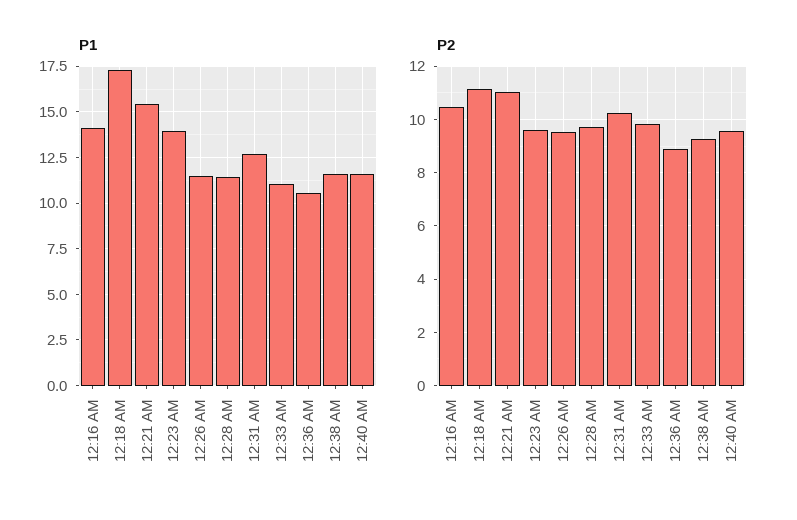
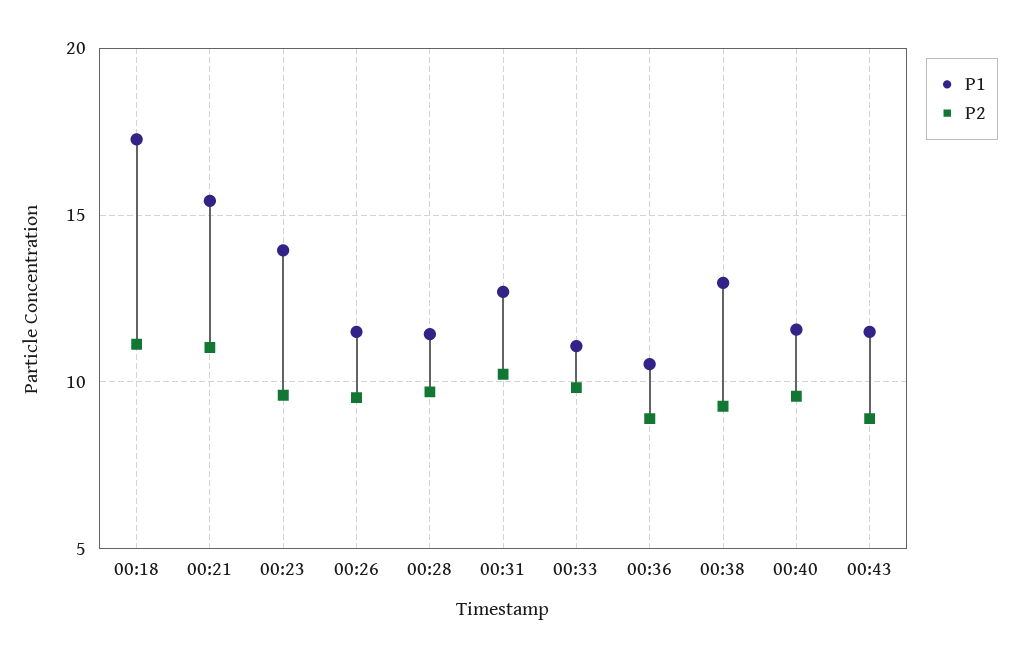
P1, 12:16 AM: 14 -> none
P1, 12:38 AM: 11.5 -> 13
P2, 12:16 AM: 10.5 -> none
P1, 00:43: none -> 11.5
P2, 00:43: none -> 9

